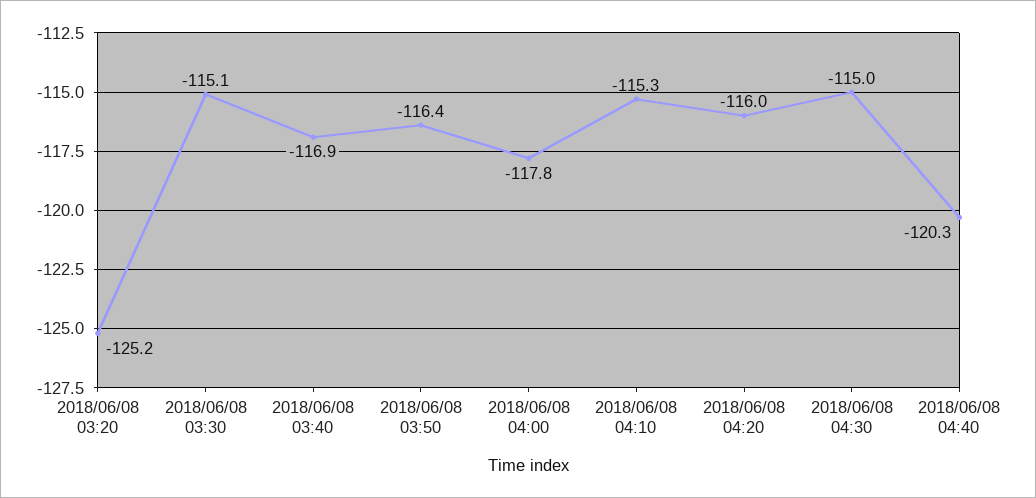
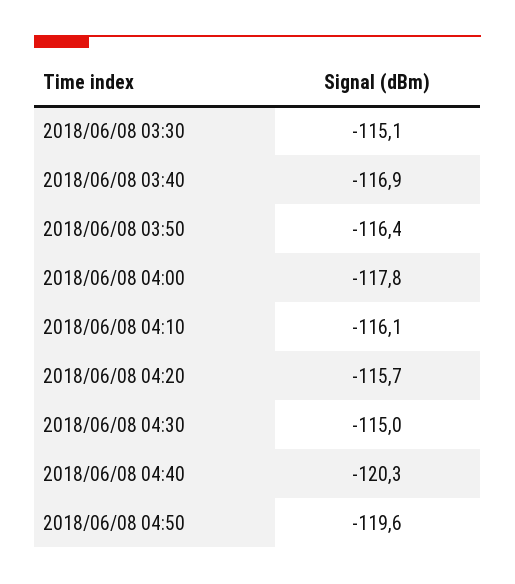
2018/06/08 03:20: -125.2 -> none
2018/06/08 04:10: -115.3 -> -116.1
2018/06/08 04:20: -116 -> -115.7
2018/06/08 04:50: none -> -119.6

